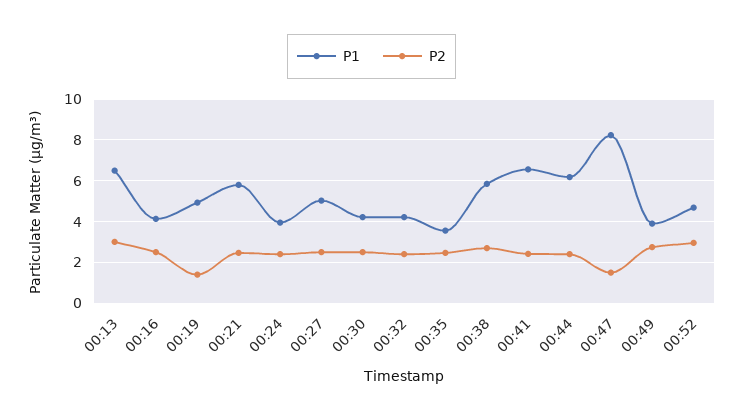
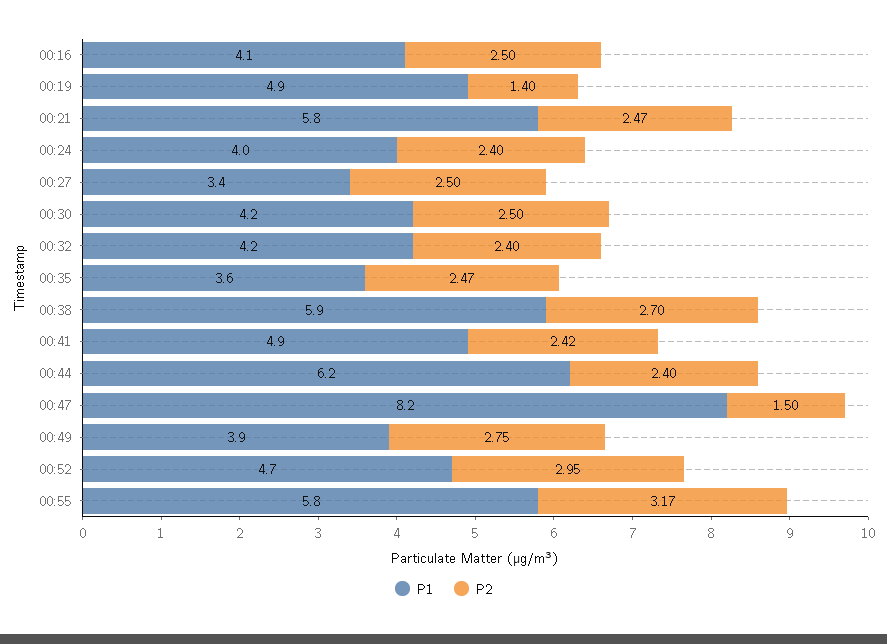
P1, 00:13: 6.5 -> none
P2, 00:13: 3 -> none
P1, 00:27: 5 -> 3.4
P1, 00:41: 6.5 -> 4.9
P1, 00:55: none -> 5.8
P2, 00:55: none -> 3.17

